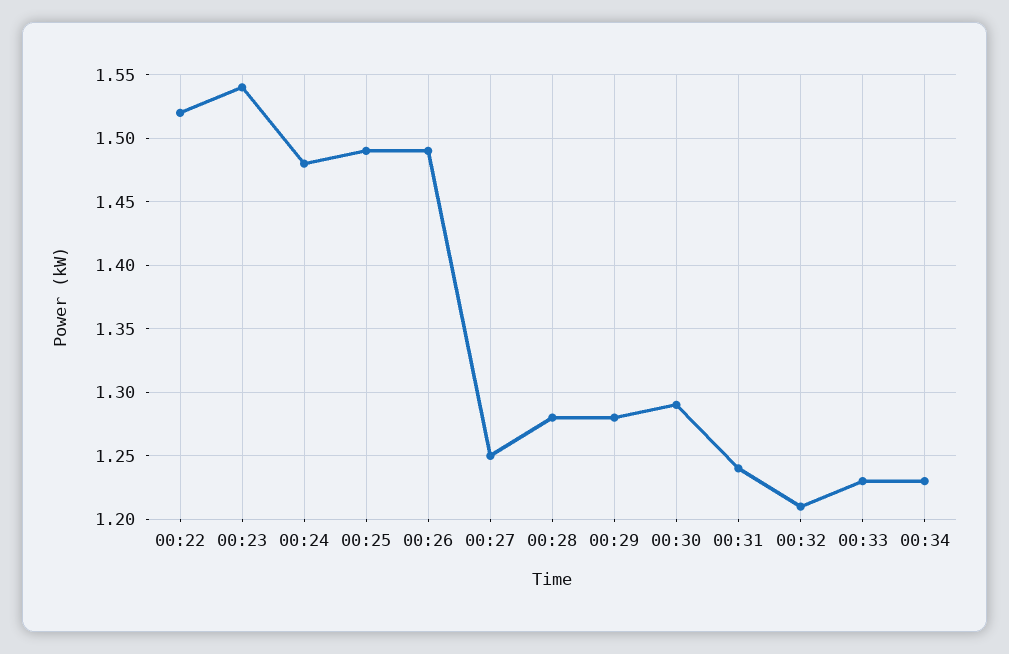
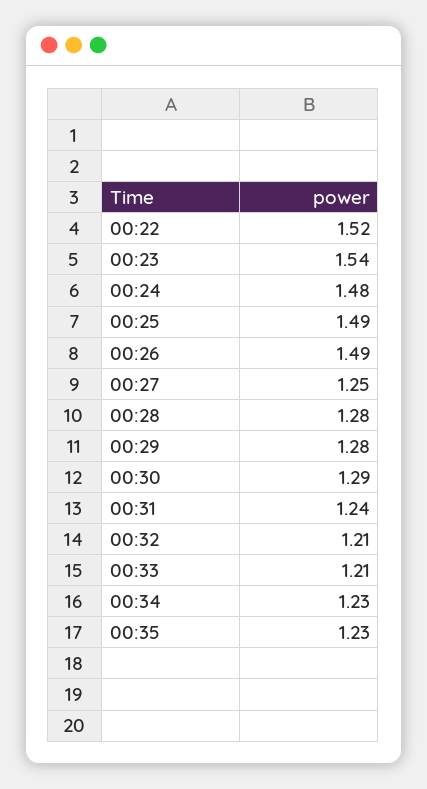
00:33: 1.23 -> 1.21
00:35: none -> 1.23

